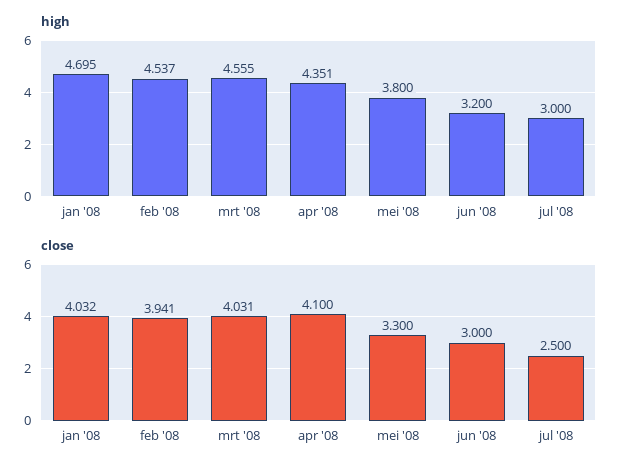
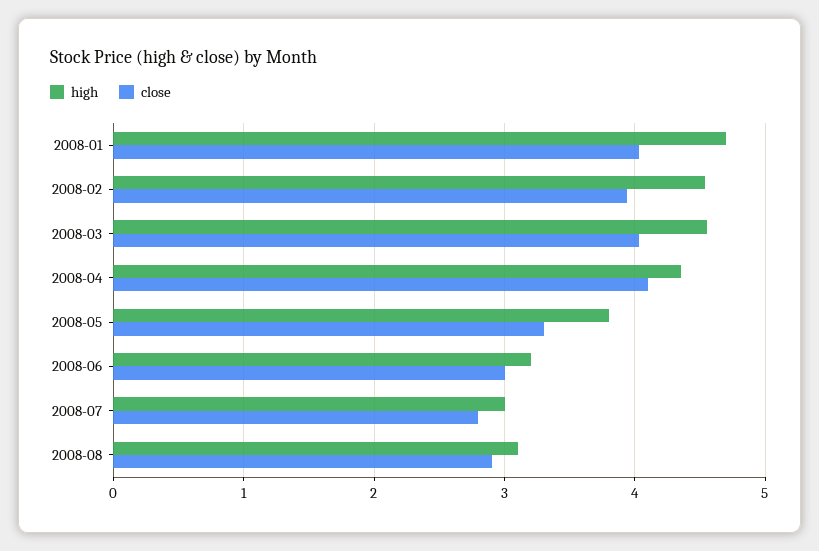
close, jul '08: 2.5 -> 2.8
high, 2008-08: none -> 3.1
close, 2008-08: none -> 2.9

